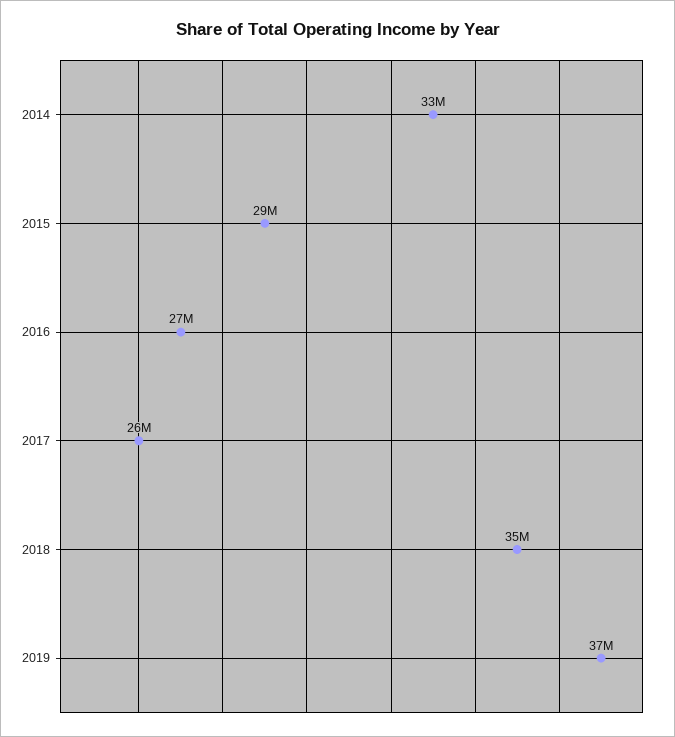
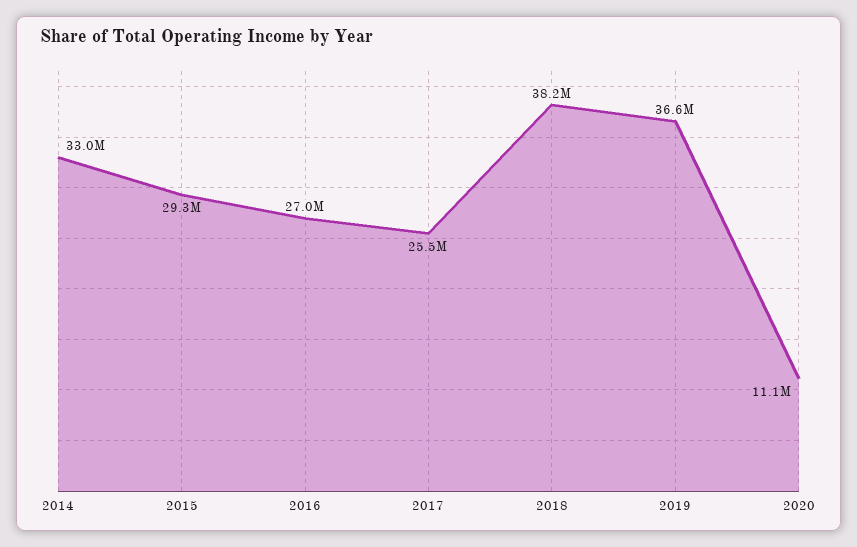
2018: 35000000 -> 38200000
2020: none -> 11100000

